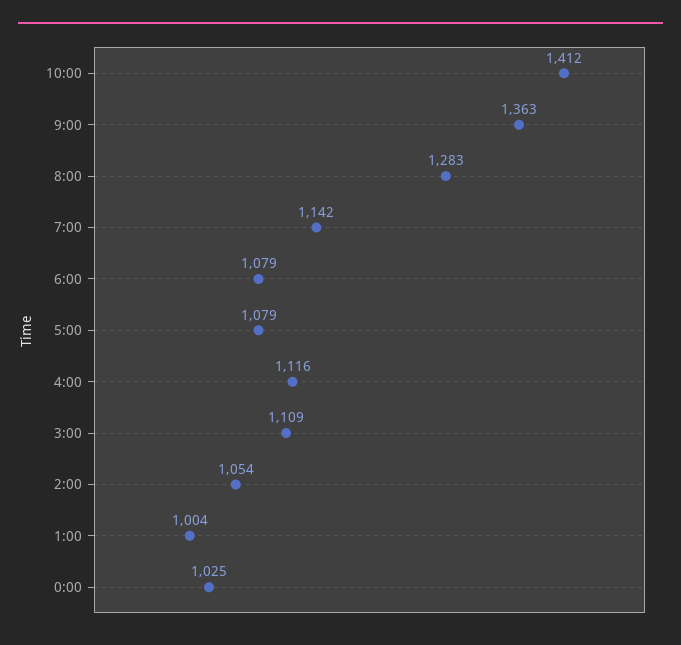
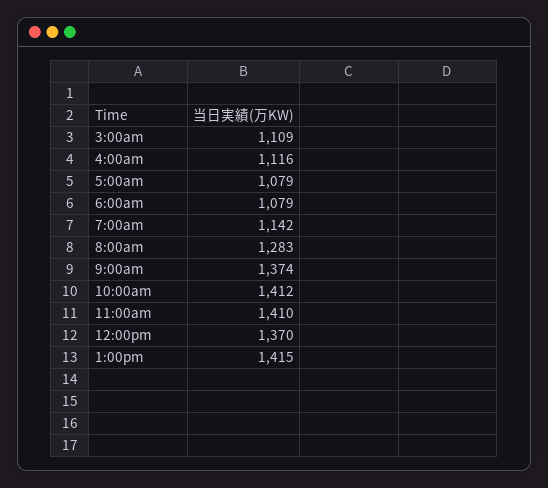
9:00: 1363 -> 1374
2:00: 1054 -> none
1:00: 1004 -> none
0:00: 1025 -> none
11:00am: none -> 1410
12:00pm: none -> 1370
1:00pm: none -> 1415

